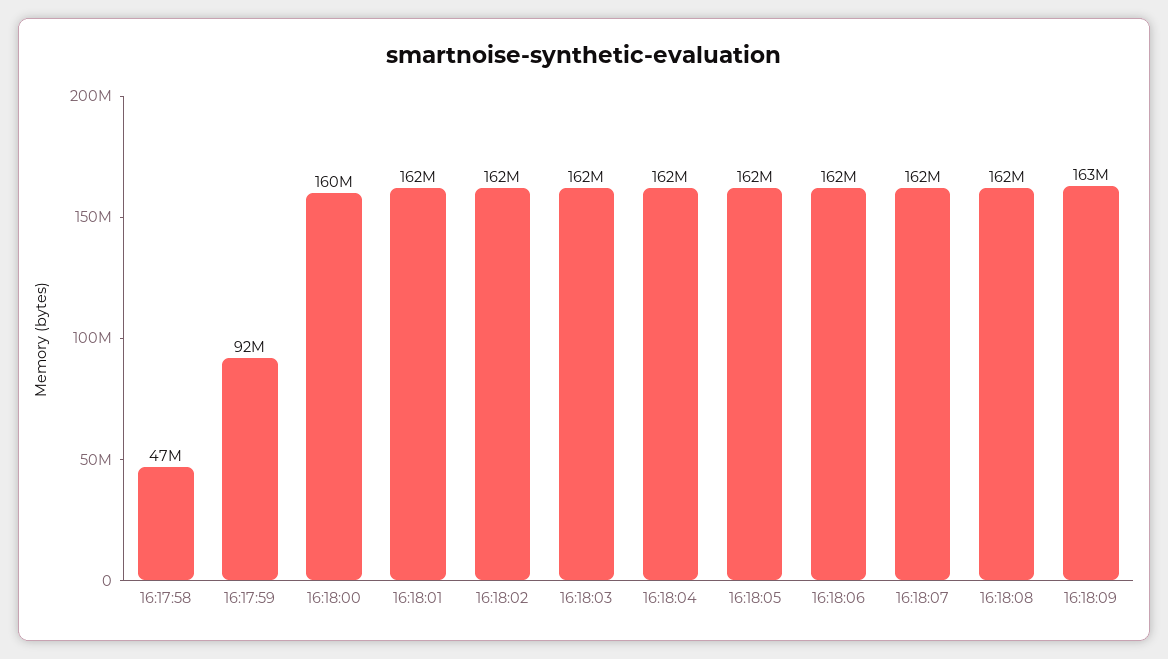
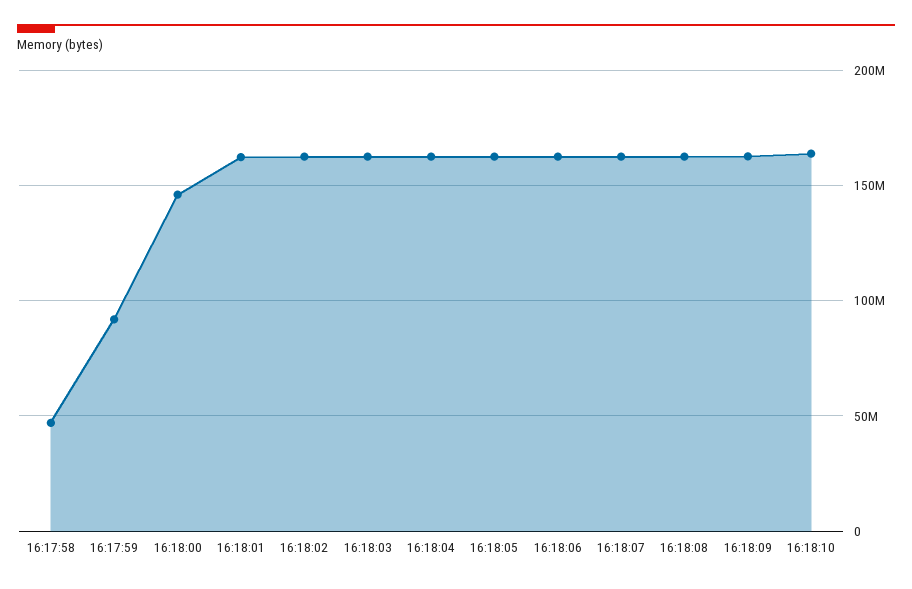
16:18:00: 160000000 -> 145000000
16:18:10: none -> 165000000

